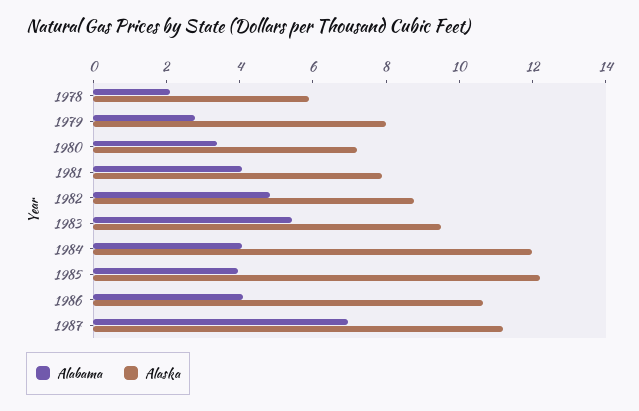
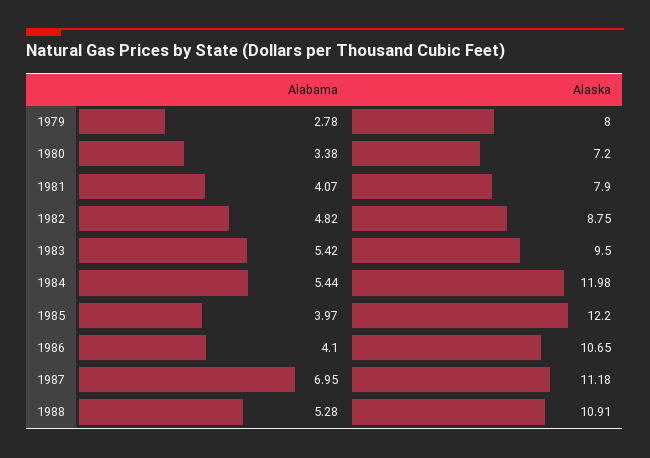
Alabama, 1978: 2 -> none
Alaska, 1978: 6 -> none
Alabama, 1984: 4 -> 5.44
Alabama, 1988: none -> 5.28
Alaska, 1988: none -> 10.91

